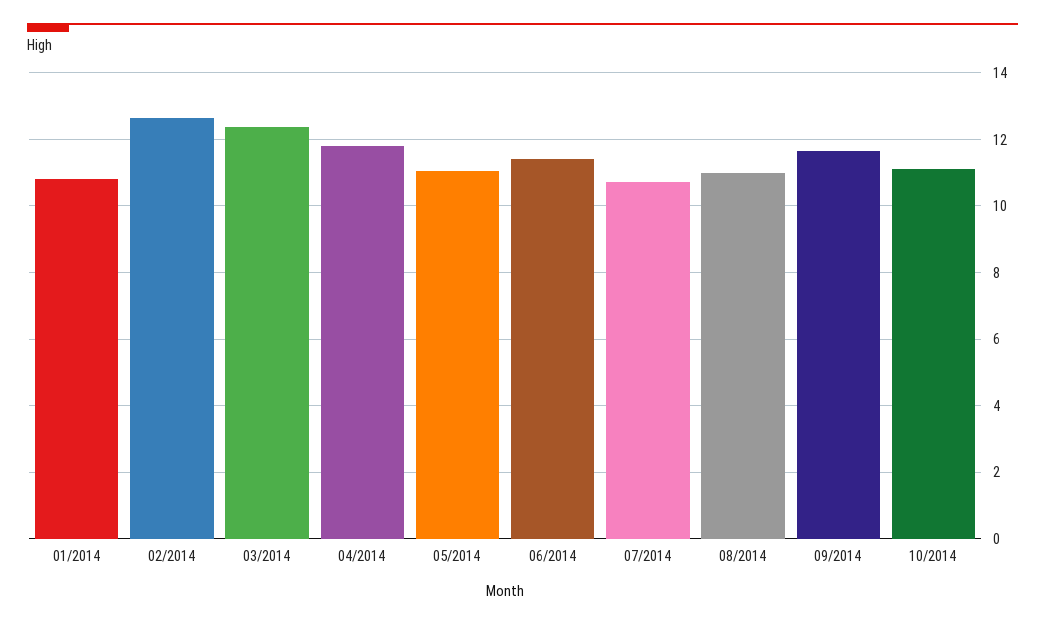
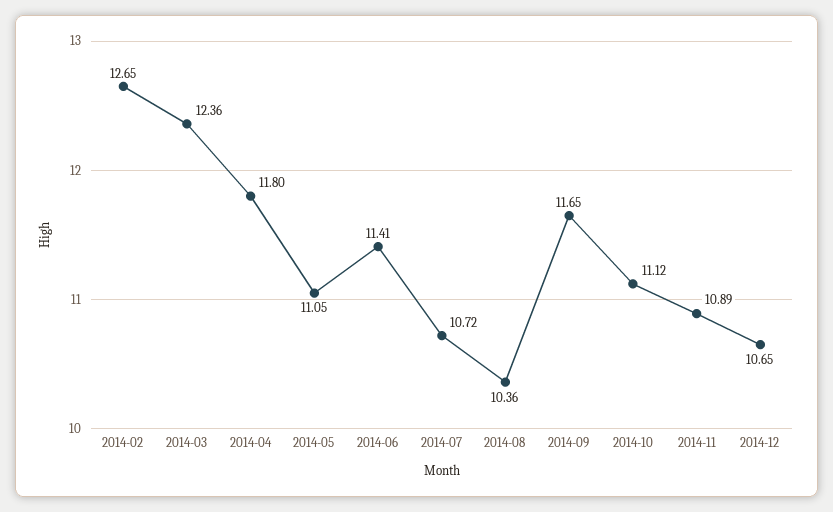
01/2014: 10.8 -> none
08/2014: 11 -> 10.36
2014-11: none -> 10.89
2014-12: none -> 10.65

